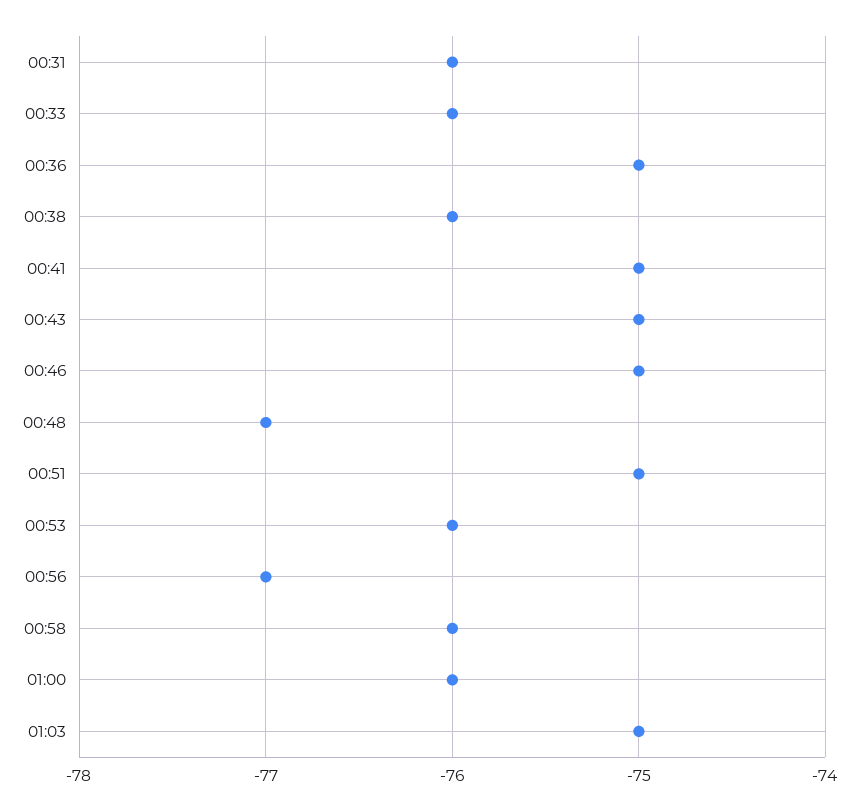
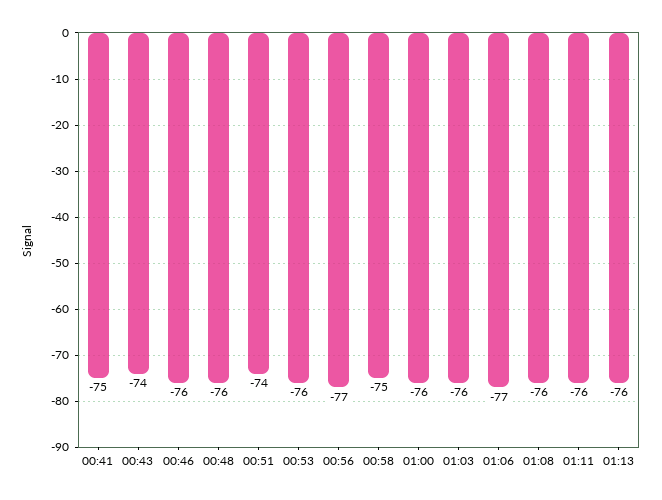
00:31: -76 -> none
00:33: -76 -> none
00:36: -75 -> none
00:38: -76 -> none
00:43: -75 -> -74
00:46: -75 -> -76
00:48: -77 -> -76
00:51: -75 -> -74
00:58: -76 -> -75
01:03: -75 -> -76
01:06: none -> -77
01:08: none -> -76
01:11: none -> -76
01:13: none -> -76

